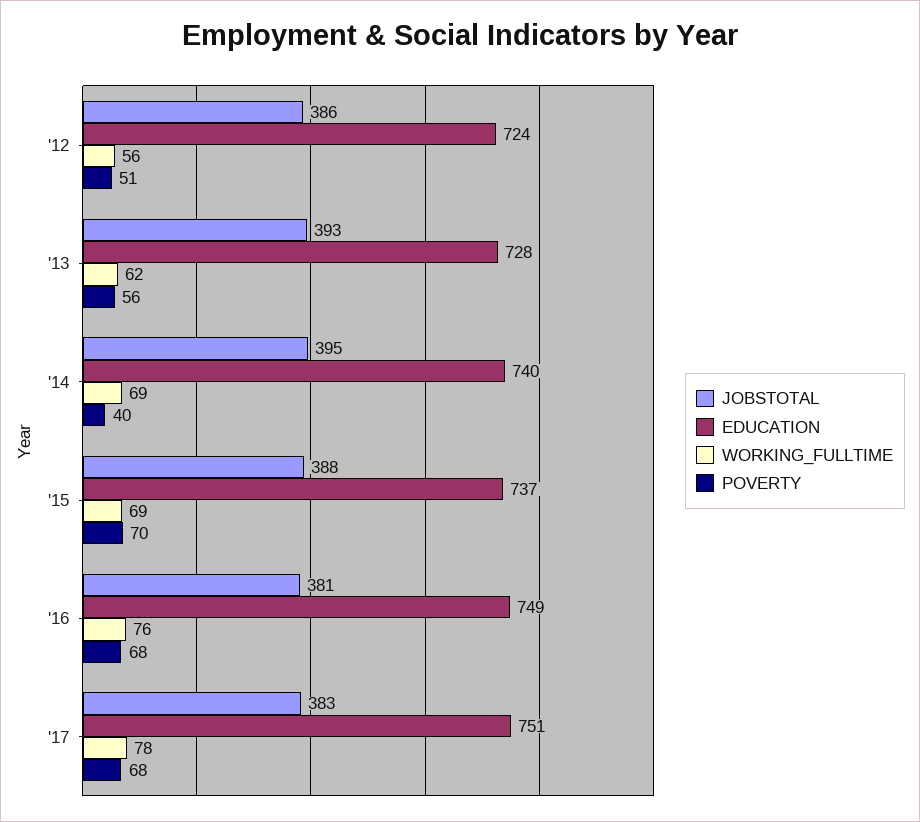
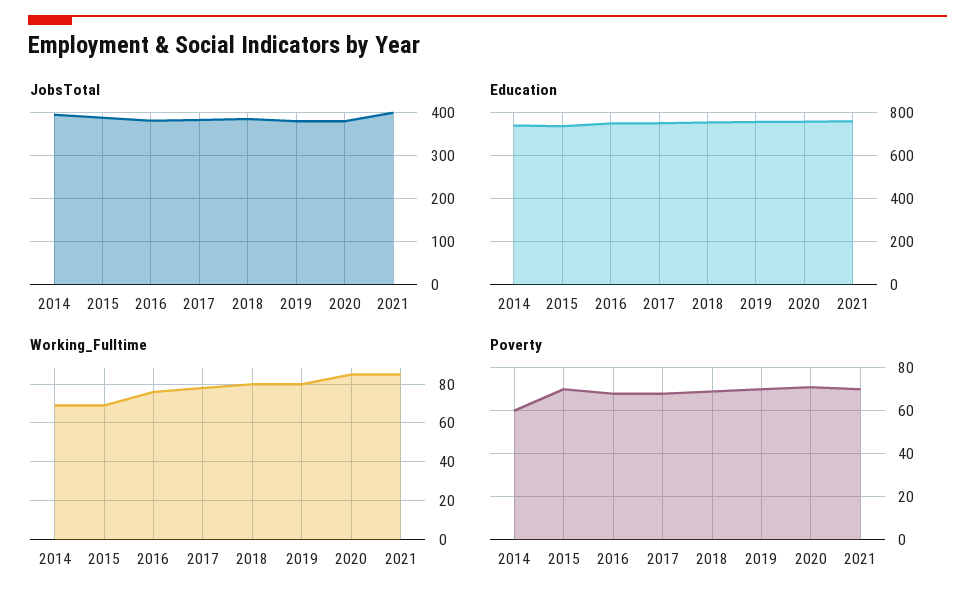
JOBSTOTAL, '12: 386 -> none
EDUCATION, '12: 724 -> none
WORKING_FULLTIME, '12: 56 -> none
POVERTY, '12: 51 -> none
JOBSTOTAL, '13: 393 -> none
EDUCATION, '13: 728 -> none
WORKING_FULLTIME, '13: 62 -> none
POVERTY, '13: 56 -> none
POVERTY, '14: 40 -> 60
JOBSTOTAL, 2018: none -> 380
JOBSTOTAL, 2019: none -> 380
JOBSTOTAL, 2020: none -> 380
JOBSTOTAL, 2021: none -> 400
EDUCATION, 2018: none -> 750
EDUCATION, 2019: none -> 750
EDUCATION, 2020: none -> 750
EDUCATION, 2021: none -> 750
WORKING_FULLTIME, 2018: none -> 80
WORKING_FULLTIME, 2019: none -> 80
WORKING_FULLTIME, 2020: none -> 85
WORKING_FULLTIME, 2021: none -> 85
POVERTY, 2018: none -> 70
POVERTY, 2019: none -> 70
POVERTY, 2020: none -> 70
POVERTY, 2021: none -> 70

